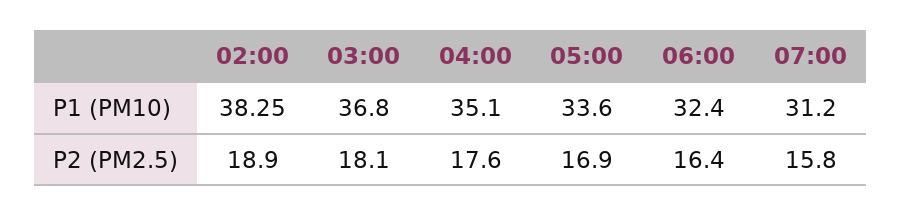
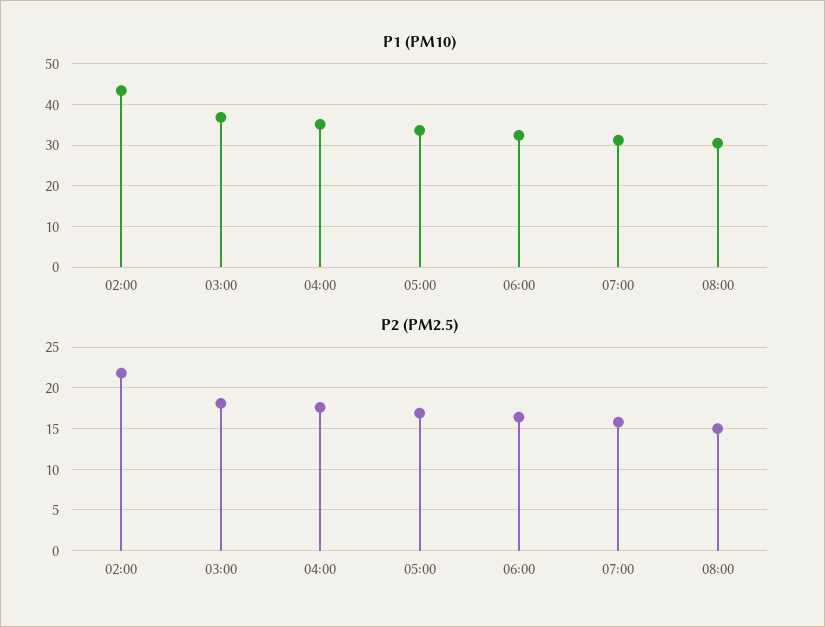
P1 (PM10), 02:00: 38.25 -> 44
P2 (PM2.5), 02:00: 18.9 -> 22
P1 (PM10), 08:00: none -> 30
P2 (PM2.5), 08:00: none -> 15

